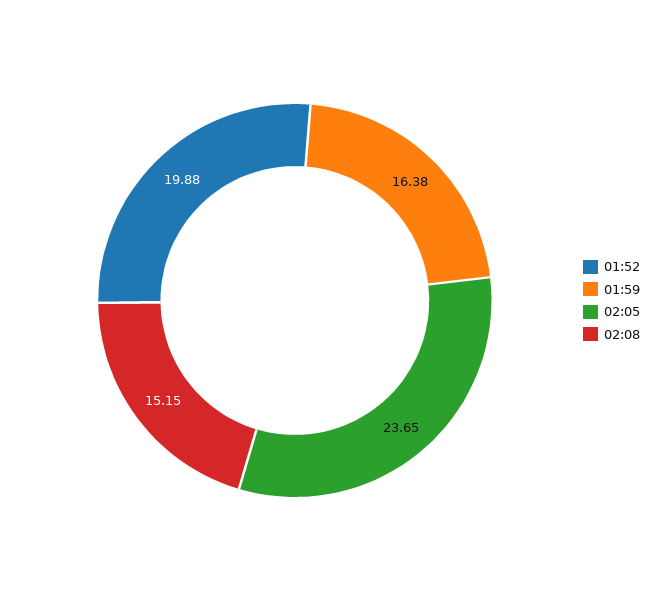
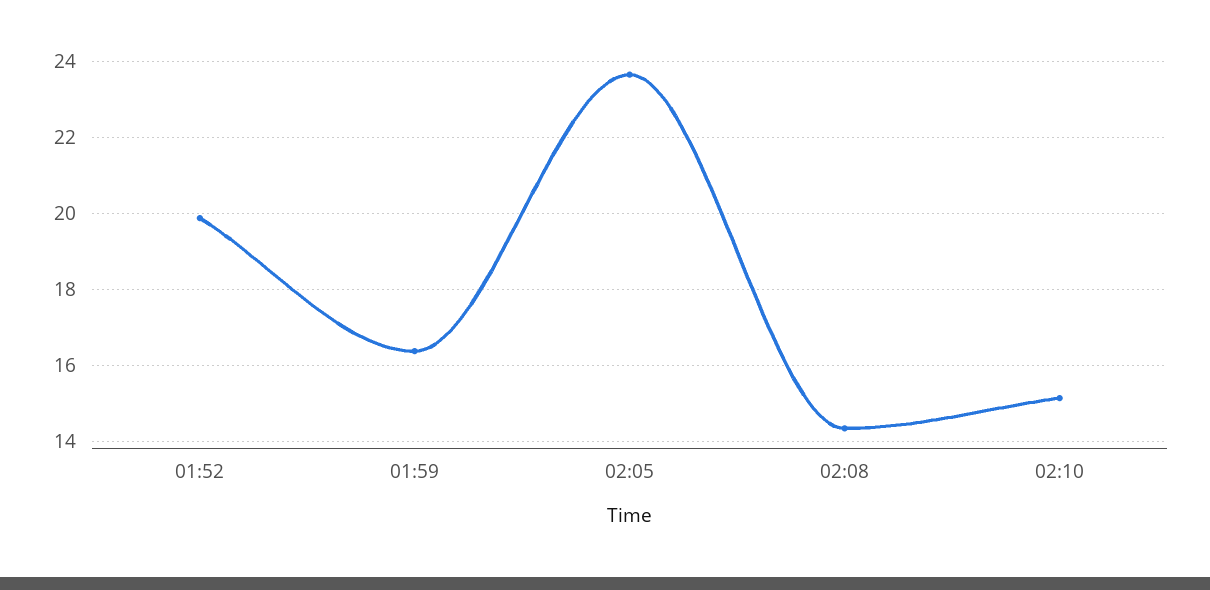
02:08: 15.15 -> 14.4
02:10: none -> 15.2

